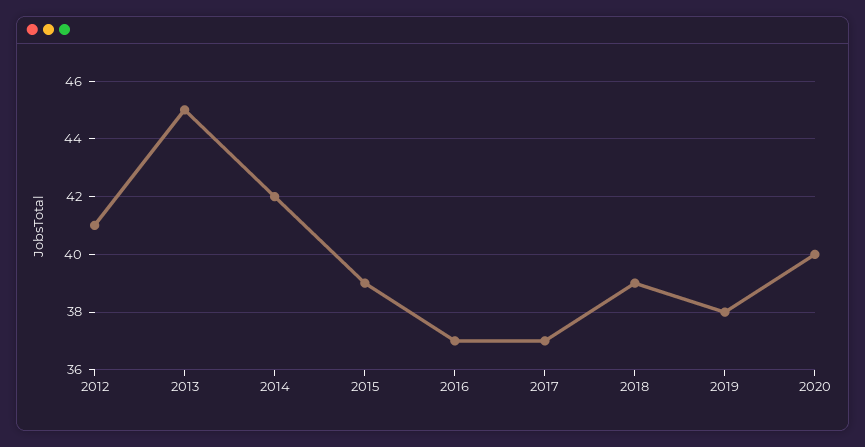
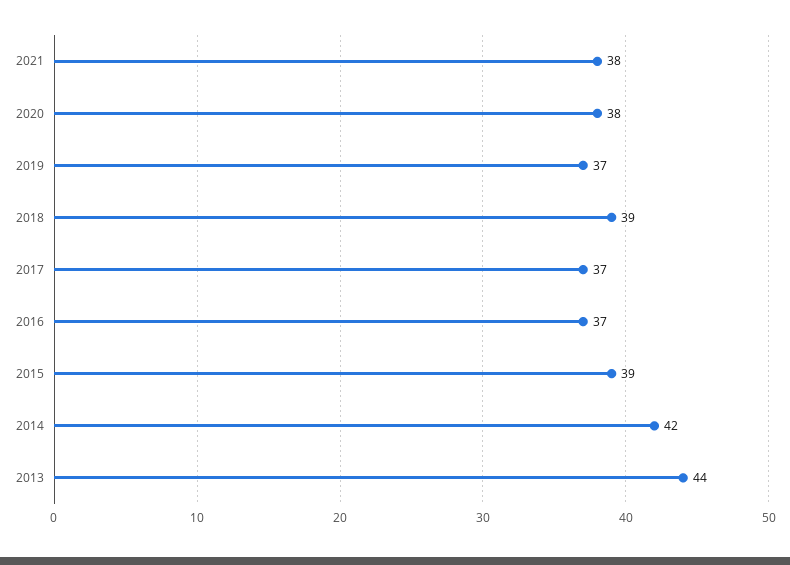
2012: 41 -> none
2013: 45 -> 44
2019: 38 -> 37
2020: 40 -> 38
2021: none -> 38

